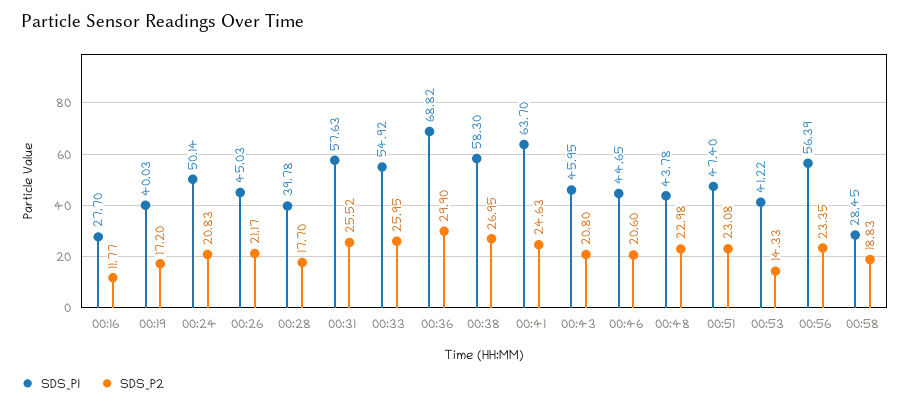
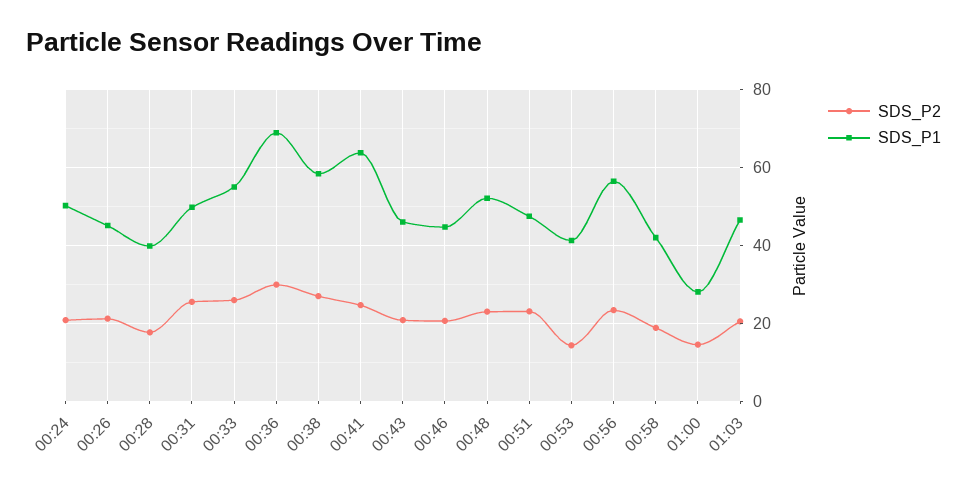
SDS_P1, 00:16: 27.7 -> none
SDS_P2, 00:16: 11.77 -> none
SDS_P1, 00:19: 40.03 -> none
SDS_P2, 00:19: 17.2 -> none
SDS_P1, 00:31: 57.63 -> 50
SDS_P1, 00:48: 43.78 -> 52
SDS_P1, 00:58: 28.45 -> 42
SDS_P2, 01:00: none -> 14
SDS_P1, 01:00: none -> 28
SDS_P2, 01:03: none -> 20
SDS_P1, 01:03: none -> 46

